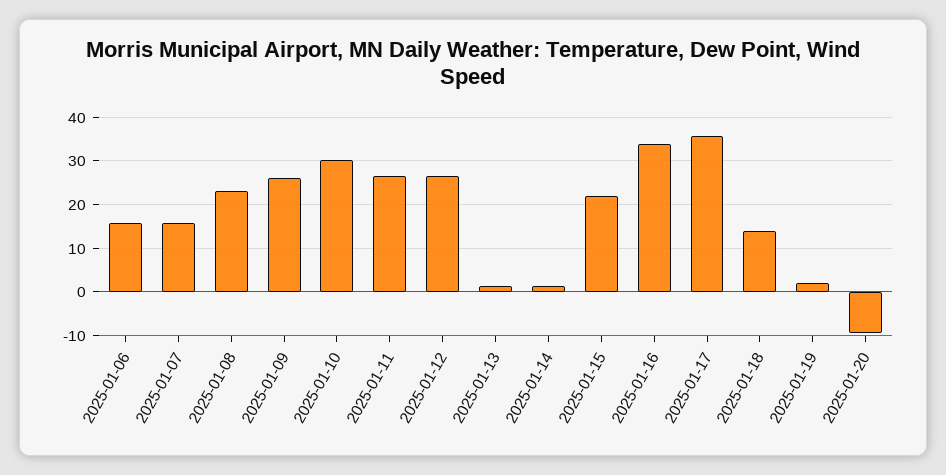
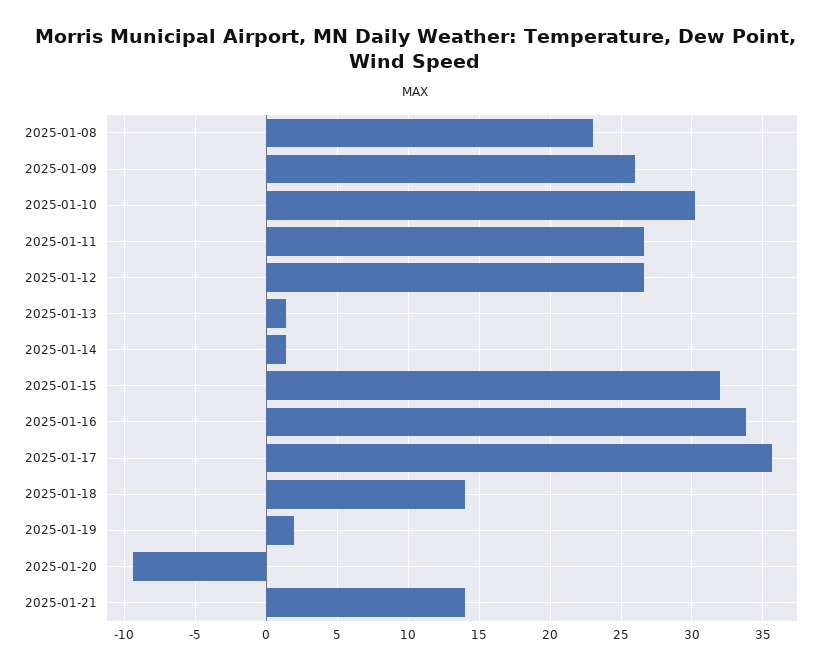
2025-01-06: 16 -> none
2025-01-07: 16 -> none
2025-01-15: 22 -> 32
2025-01-21: none -> 14

